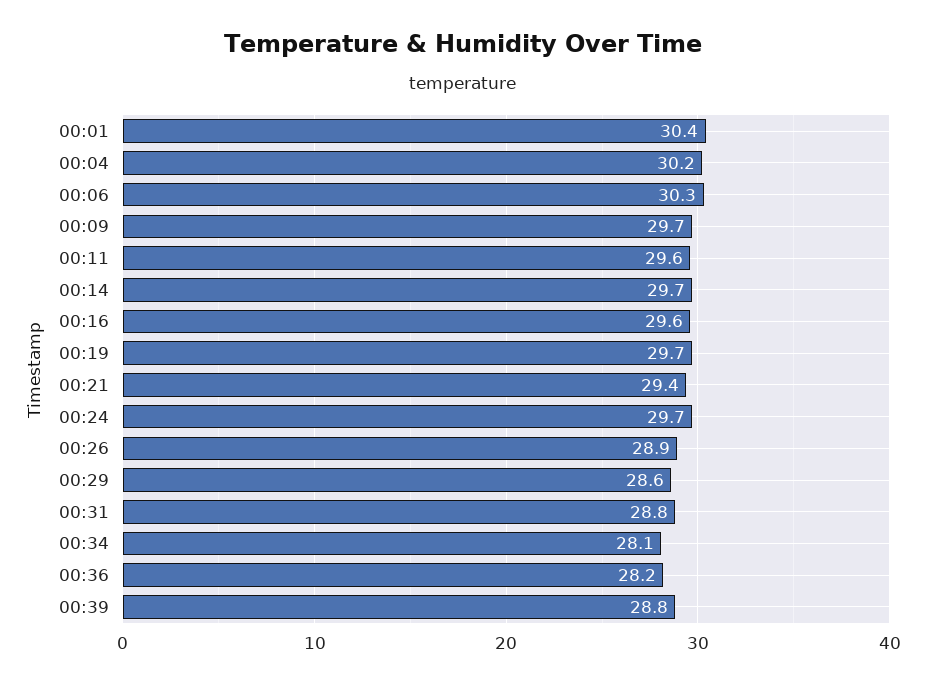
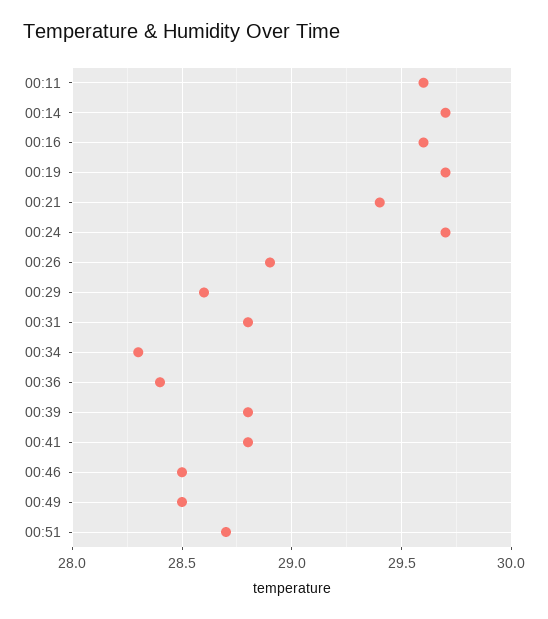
00:01: 30.4 -> none
00:04: 30.2 -> none
00:06: 30.3 -> none
00:09: 29.7 -> none
00:34: 28.1 -> 28.3
00:36: 28.2 -> 28.4
00:41: none -> 28.8
00:46: none -> 28.5
00:49: none -> 28.5
00:51: none -> 28.7

